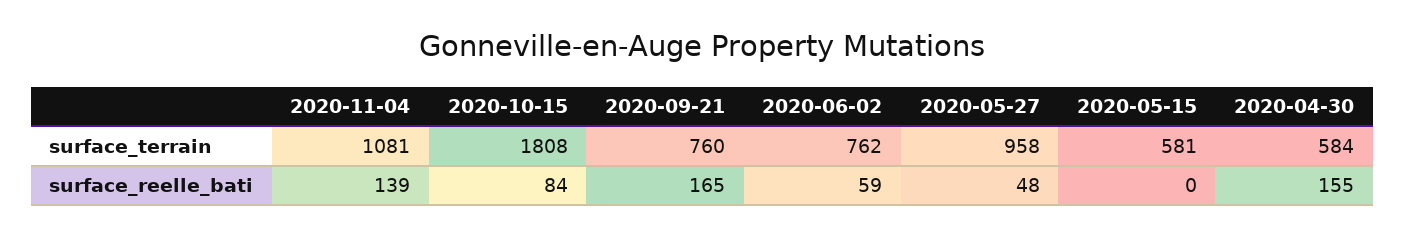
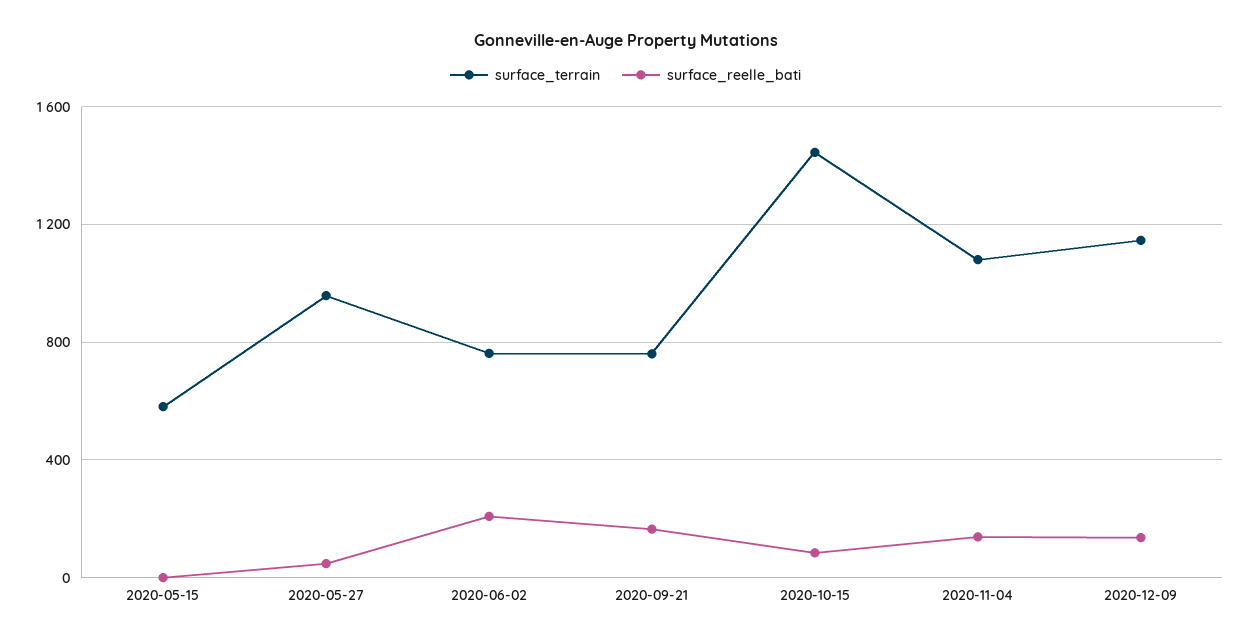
surface_terrain, 2020-10-15: 1808 -> 1450
surface_terrain, 2020-04-30: 584 -> none
surface_reelle_bati, 2020-06-02: 59 -> 200
surface_reelle_bati, 2020-04-30: 155 -> none
surface_terrain, 2020-12-09: none -> 1150
surface_reelle_bati, 2020-12-09: none -> 150

